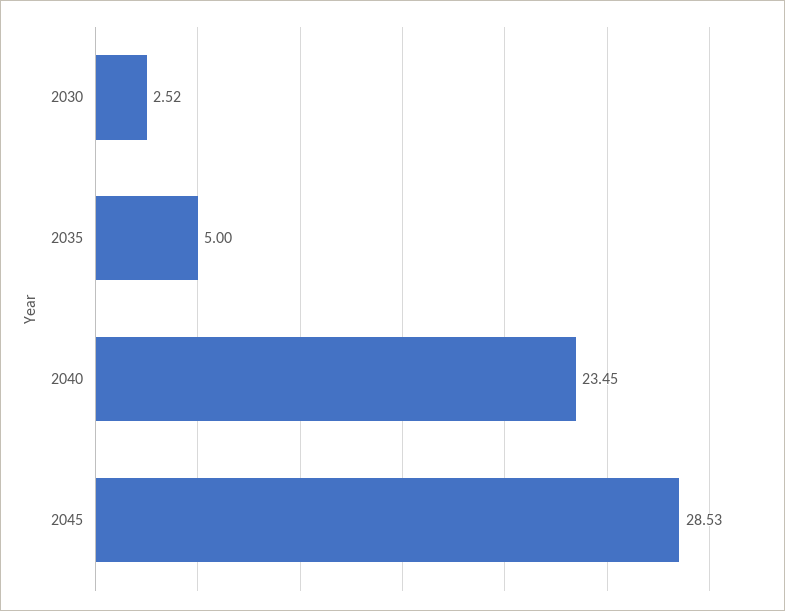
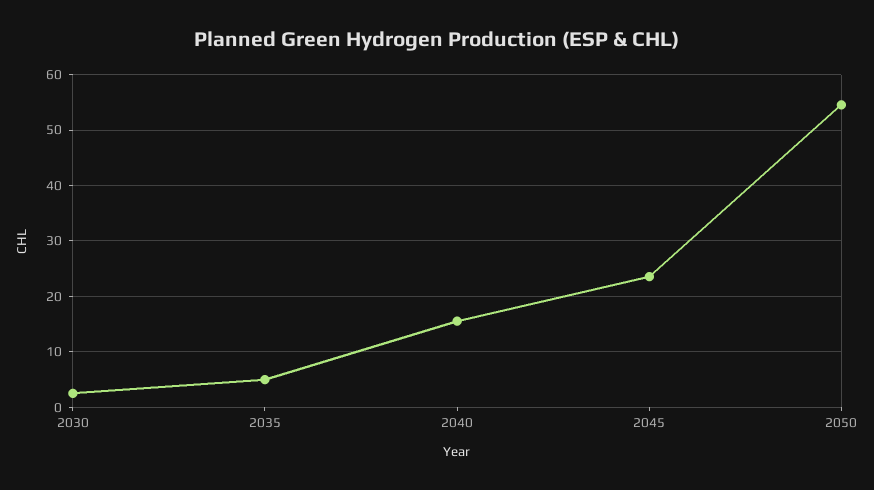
2040: 23.45 -> 16
2045: 28.53 -> 24
2050: none -> 54

